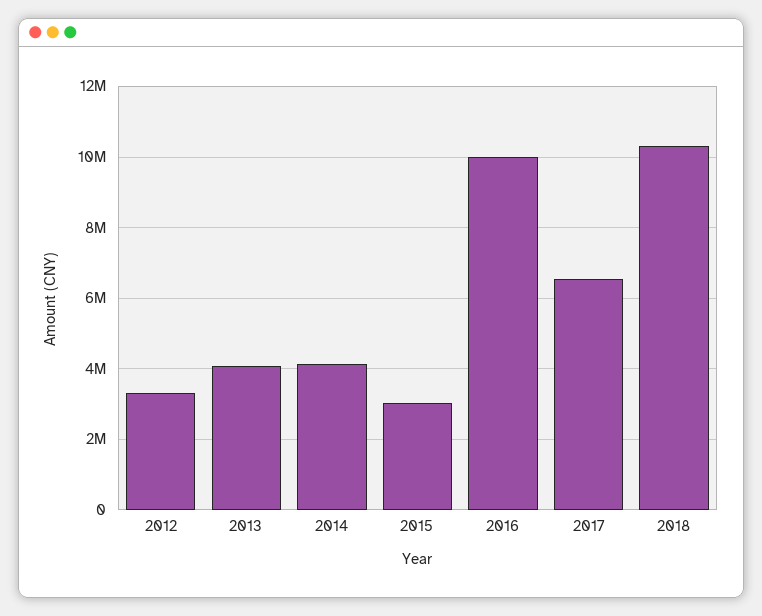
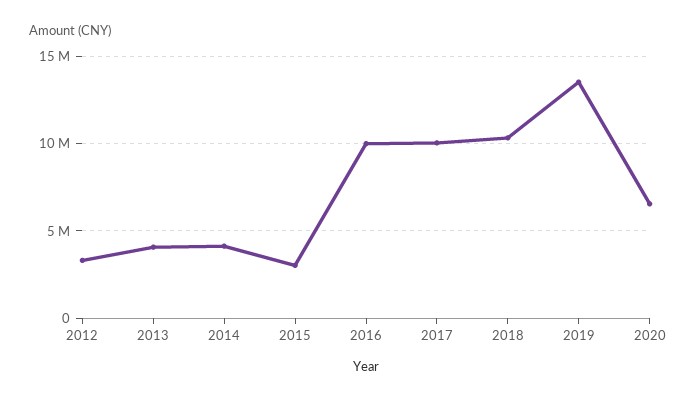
2017: 6600000 -> 10000000
2019: none -> 13500000
2020: none -> 6500000

